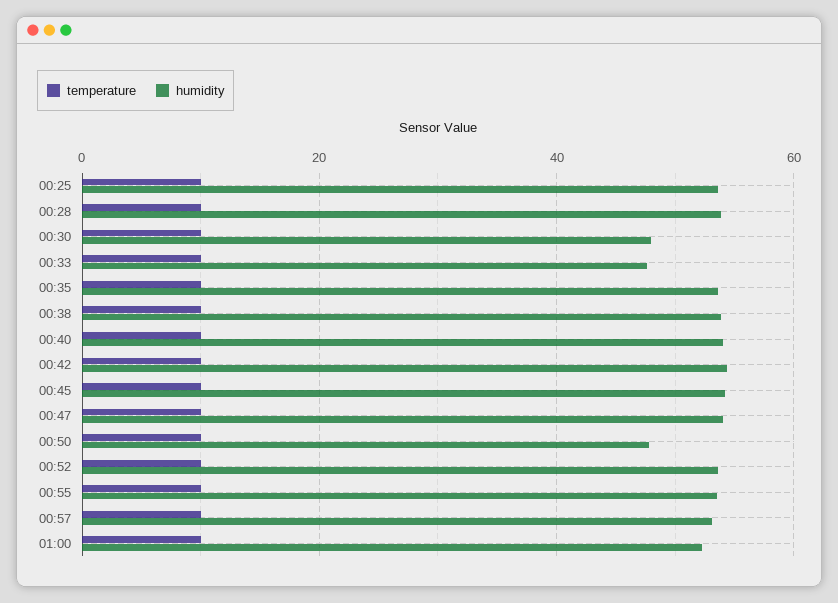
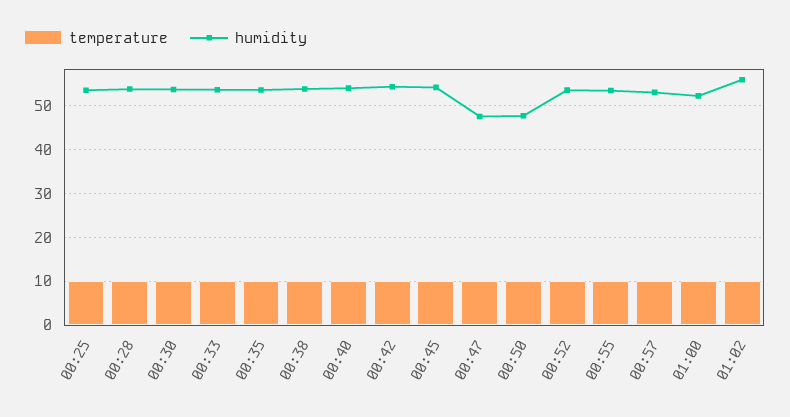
humidity, 00:30: 48 -> 54
humidity, 00:33: 48 -> 54
humidity, 00:47: 54 -> 48
temperature, 01:02: none -> 10
humidity, 01:02: none -> 56

